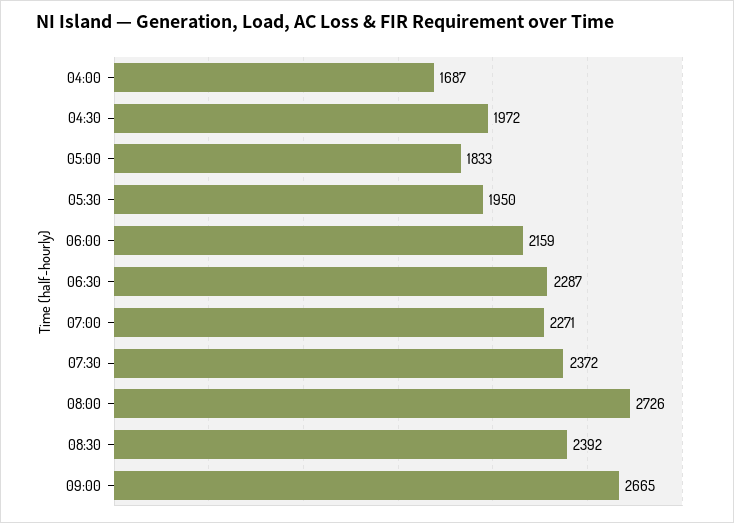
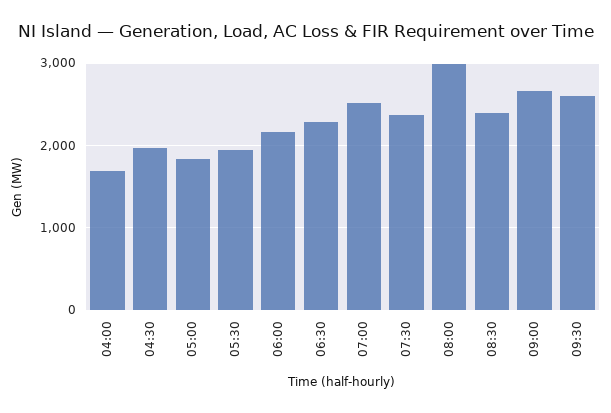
07:00: 2271 -> 2500
08:00: 2726 -> 3000
09:30: none -> 2600

